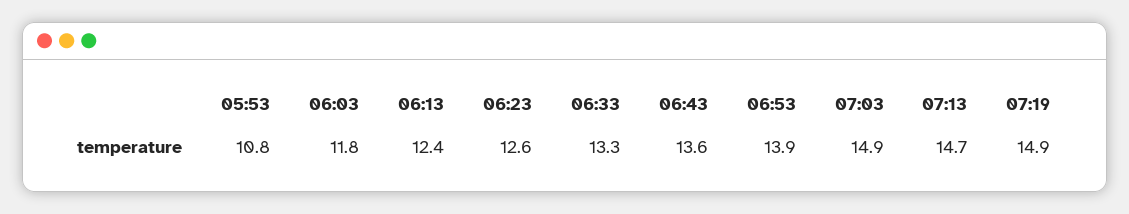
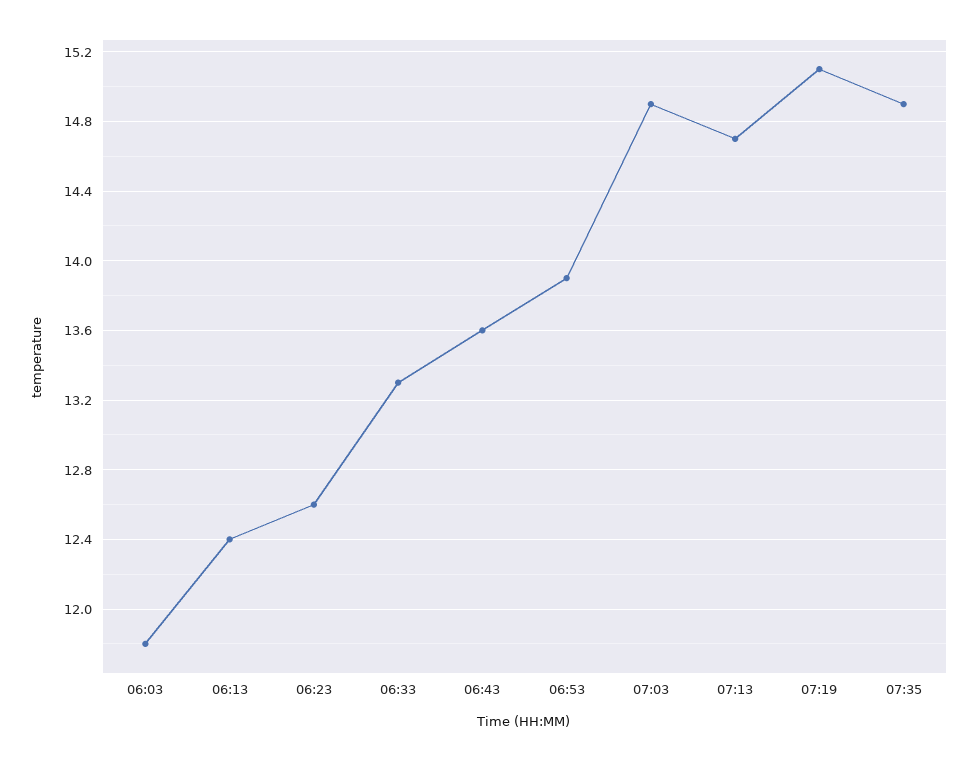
05:53: 10.8 -> none
07:19: 14.9 -> 15.1
07:35: none -> 14.9

